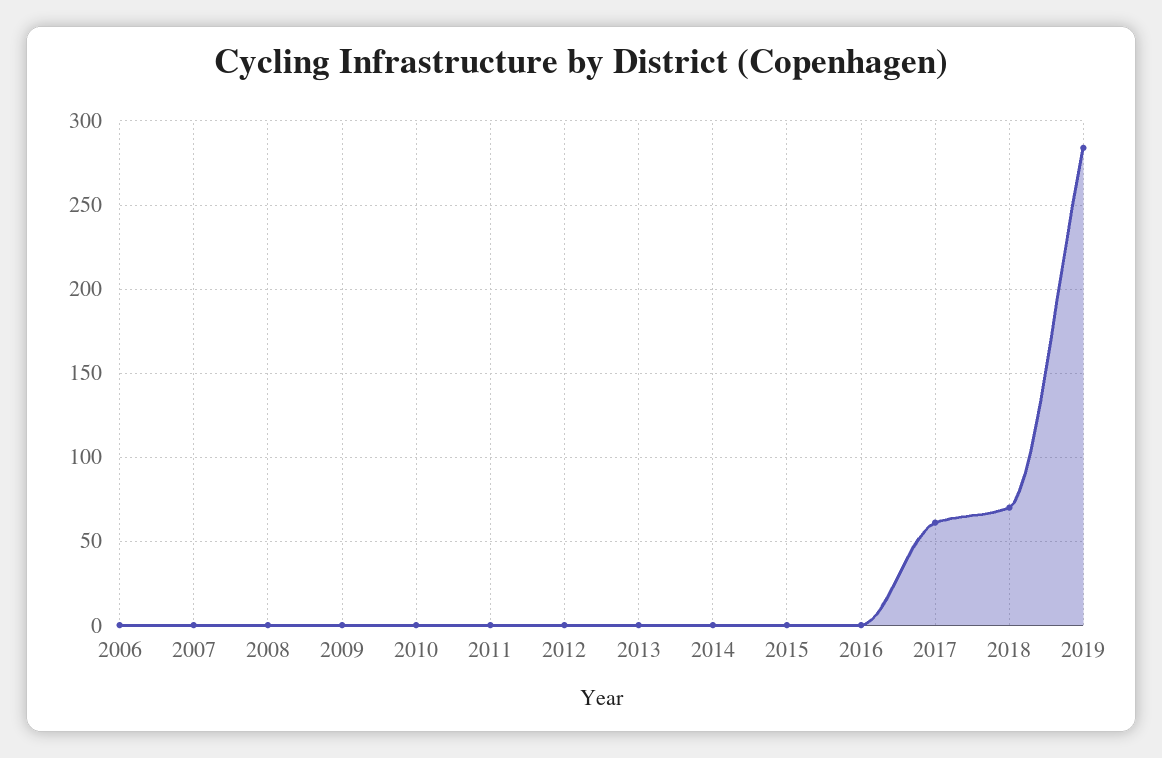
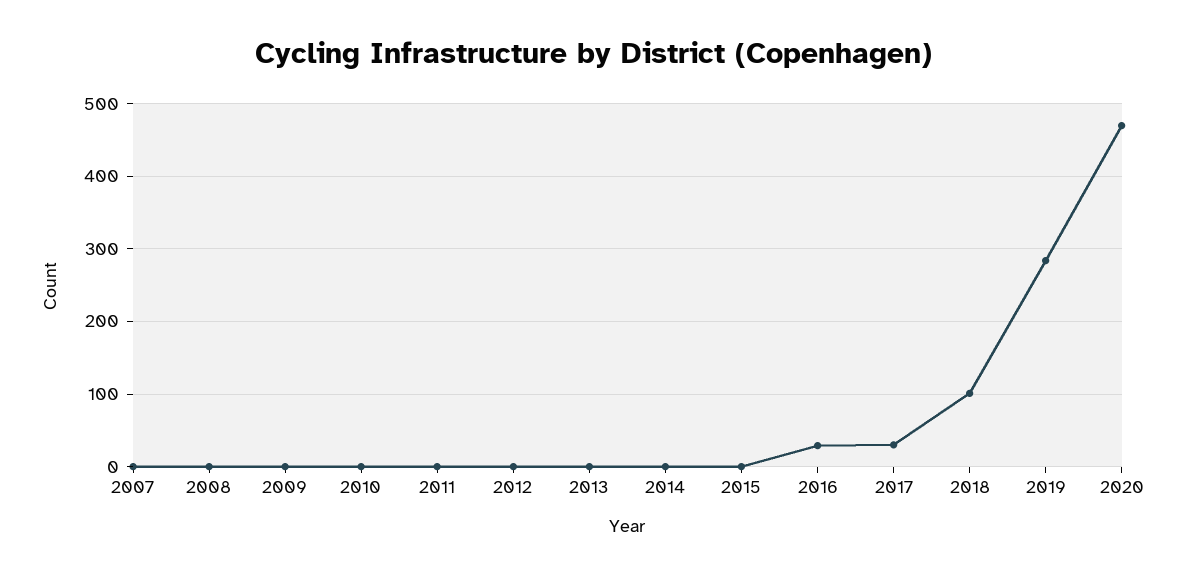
2006: 0 -> none
2016: 0 -> 30
2017: 60 -> 30
2018: 70 -> 100
2020: none -> 470

